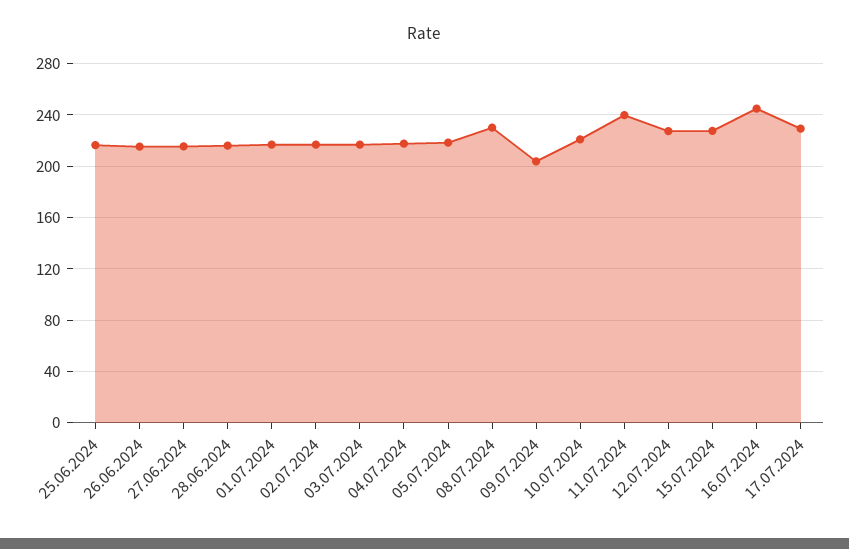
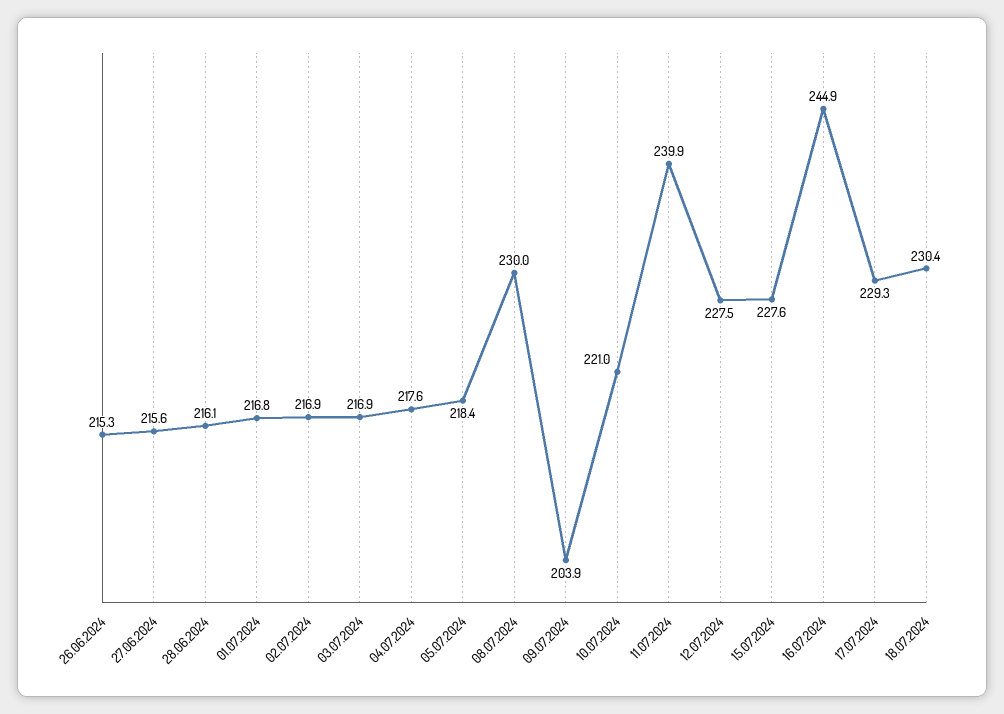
25.06.2024: 215 -> none
18.07.2024: none -> 230.4

